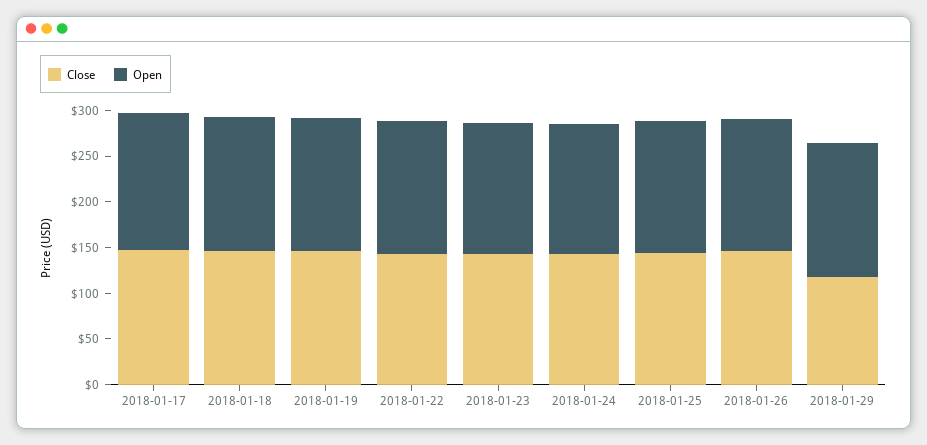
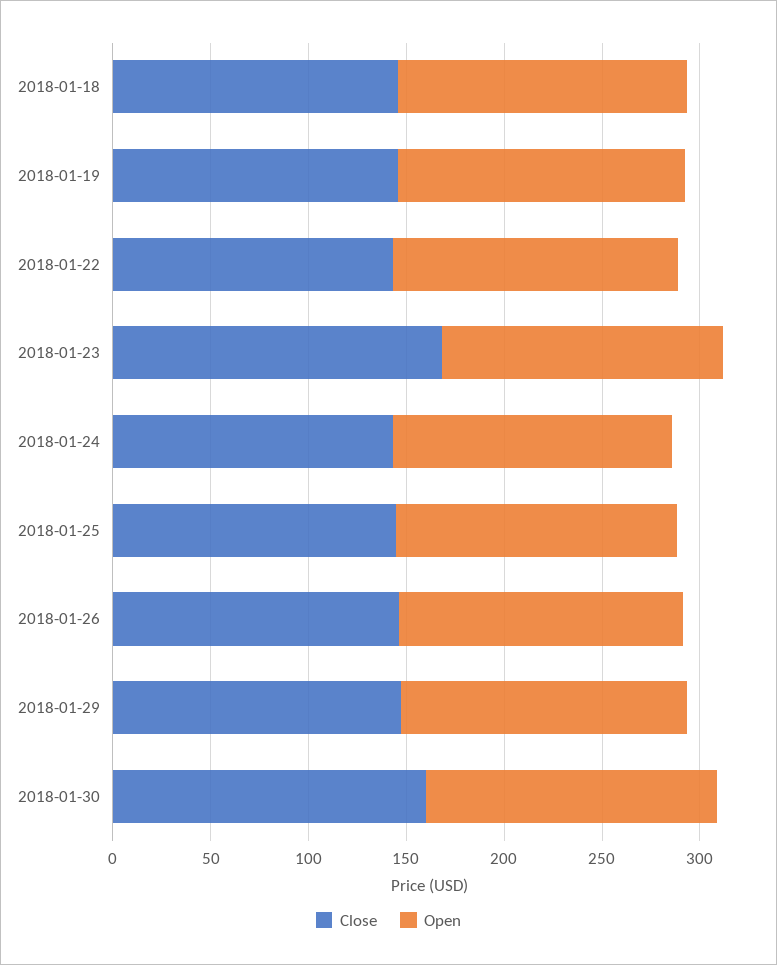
Close, 2018-01-17: 150 -> none
Open, 2018-01-17: 150 -> none
Close, 2018-01-23: 140 -> 170
Close, 2018-01-29: 120 -> 150
Close, 2018-01-30: none -> 160
Open, 2018-01-30: none -> 150

